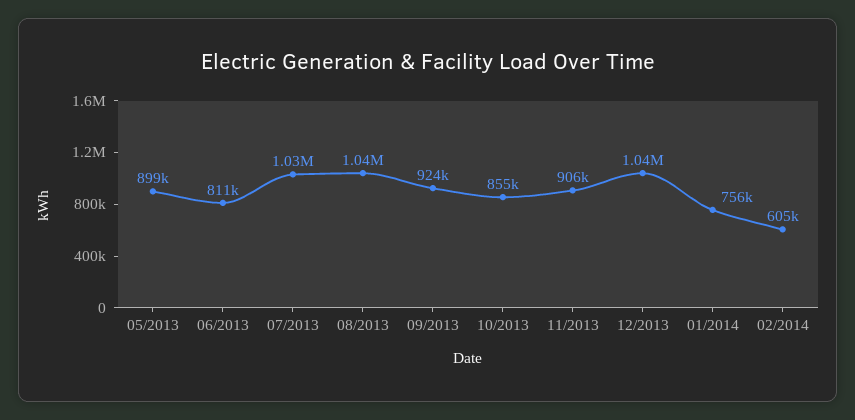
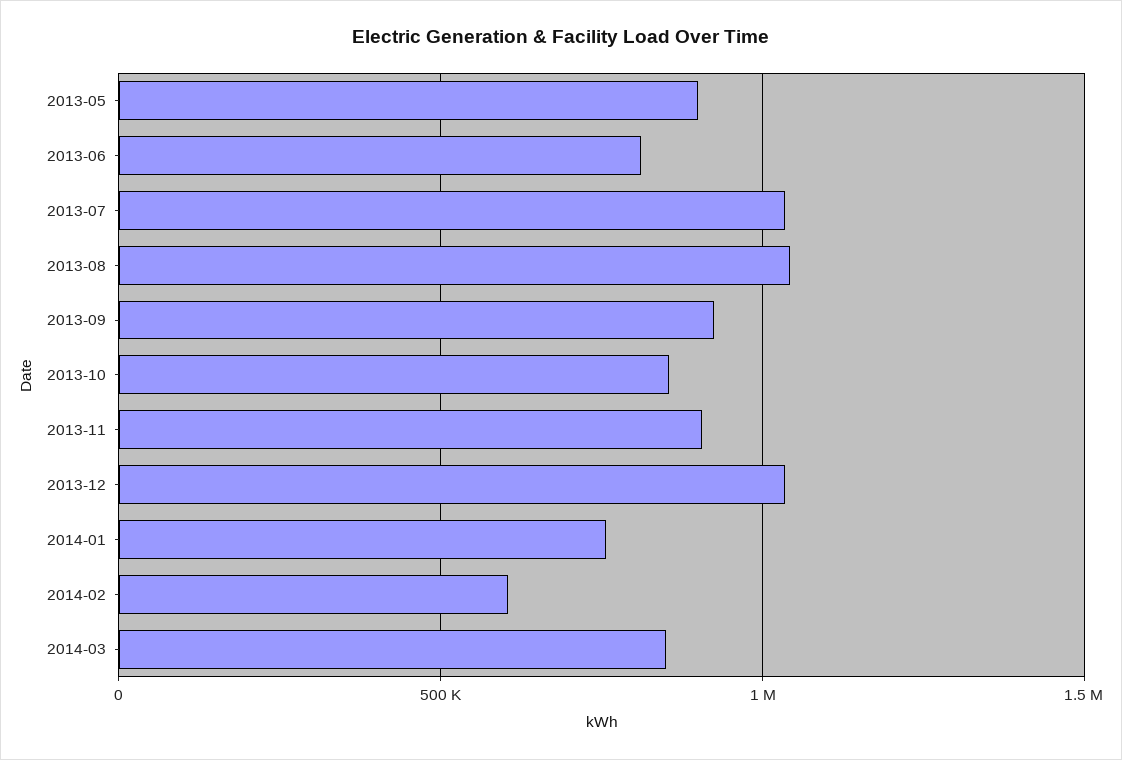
2014-03: none -> 850000

